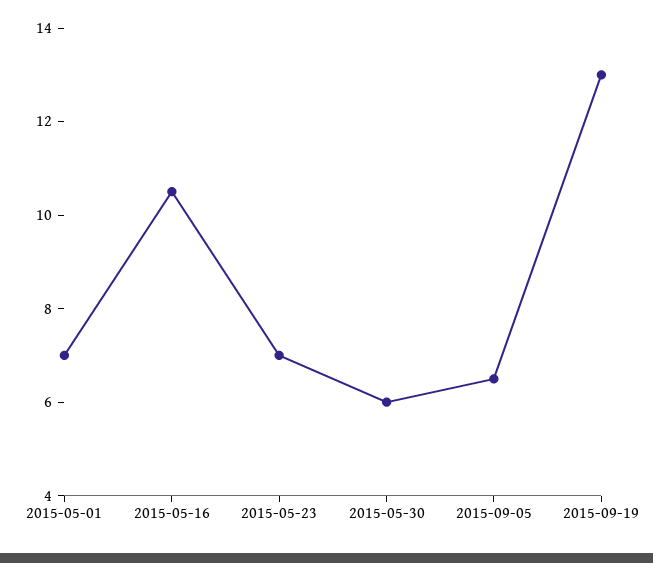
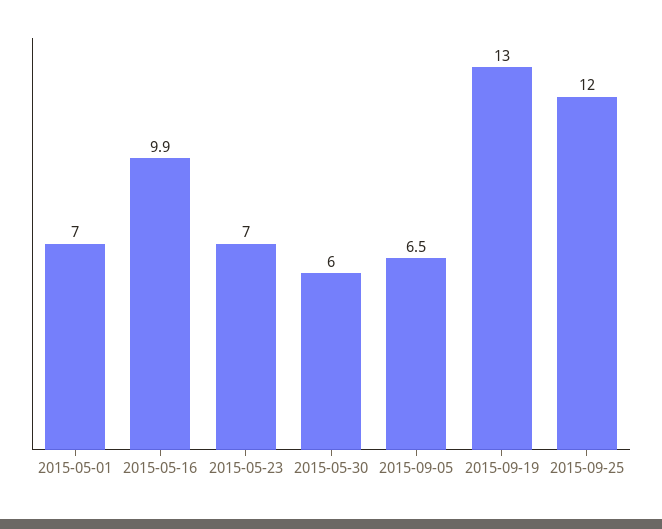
2015-05-16: 10.5 -> 9.9
2015-09-25: none -> 12

